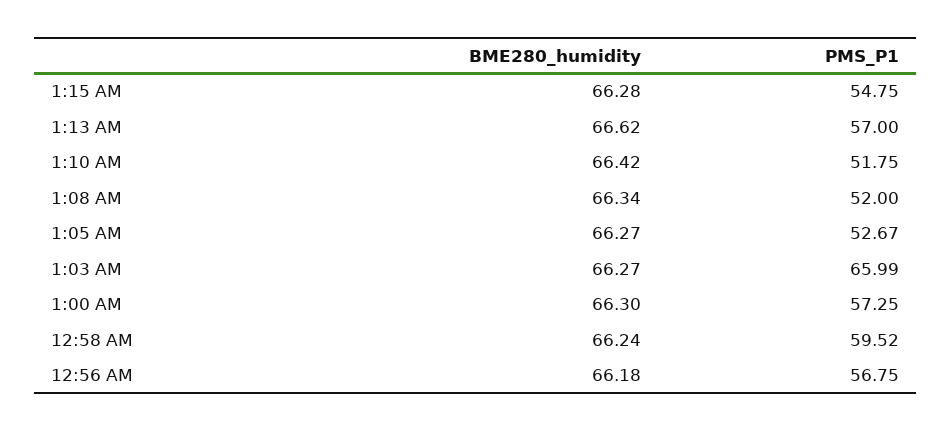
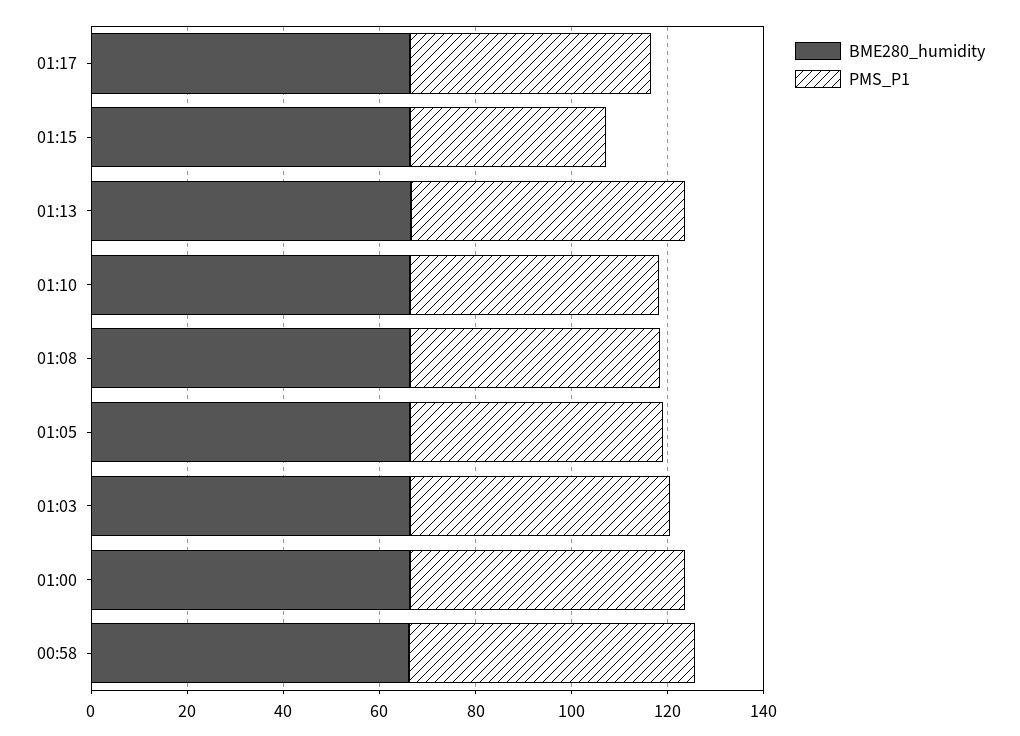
PMS_P1, 1:15 AM: 54.75 -> 40
PMS_P1, 1:03 AM: 65.99 -> 55
BME280_humidity, 12:56 AM: 66.18 -> none
PMS_P1, 12:56 AM: 56.75 -> none
BME280_humidity, 01:17: none -> 65
PMS_P1, 01:17: none -> 50

